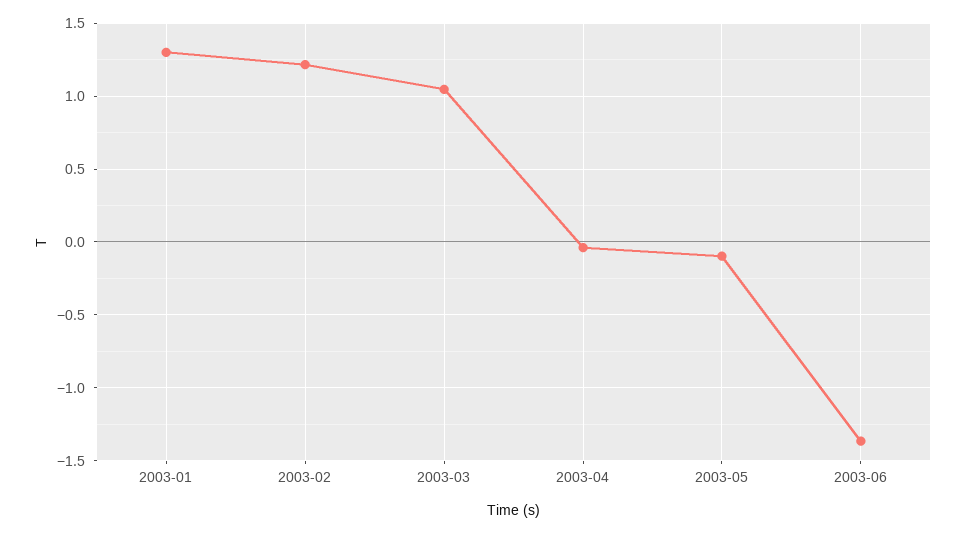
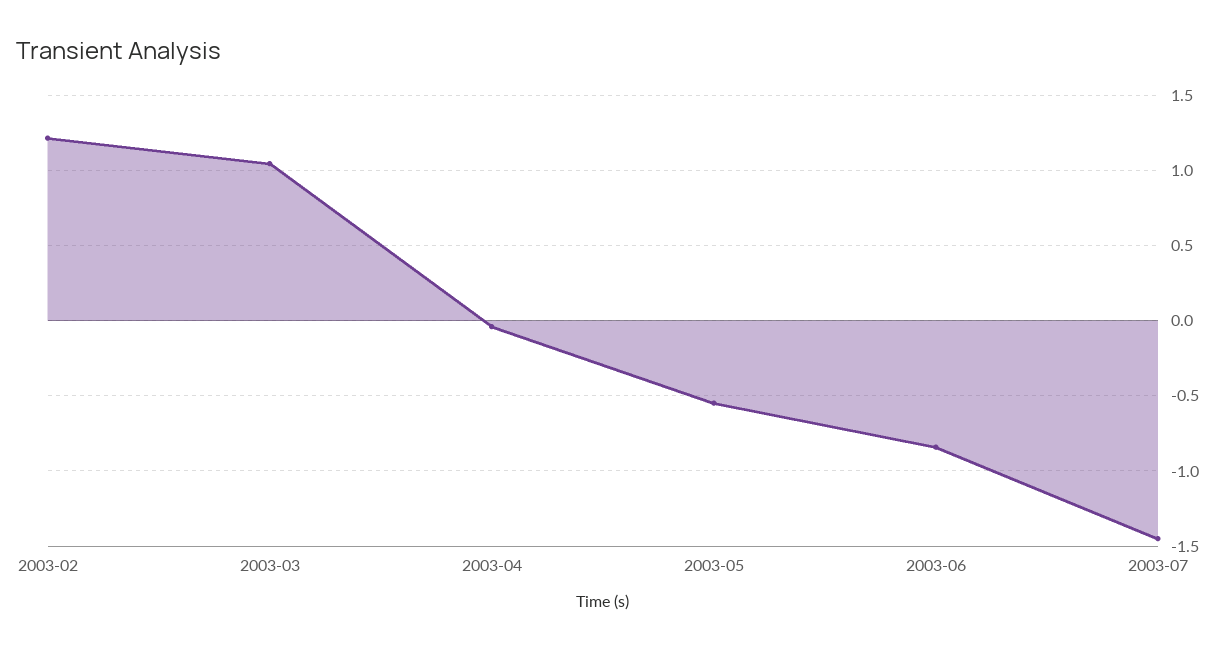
2003-01: 1.3 -> none
2003-05: -0.1 -> -0.55
2003-06: -1.35 -> -0.85
2003-07: none -> -1.45

